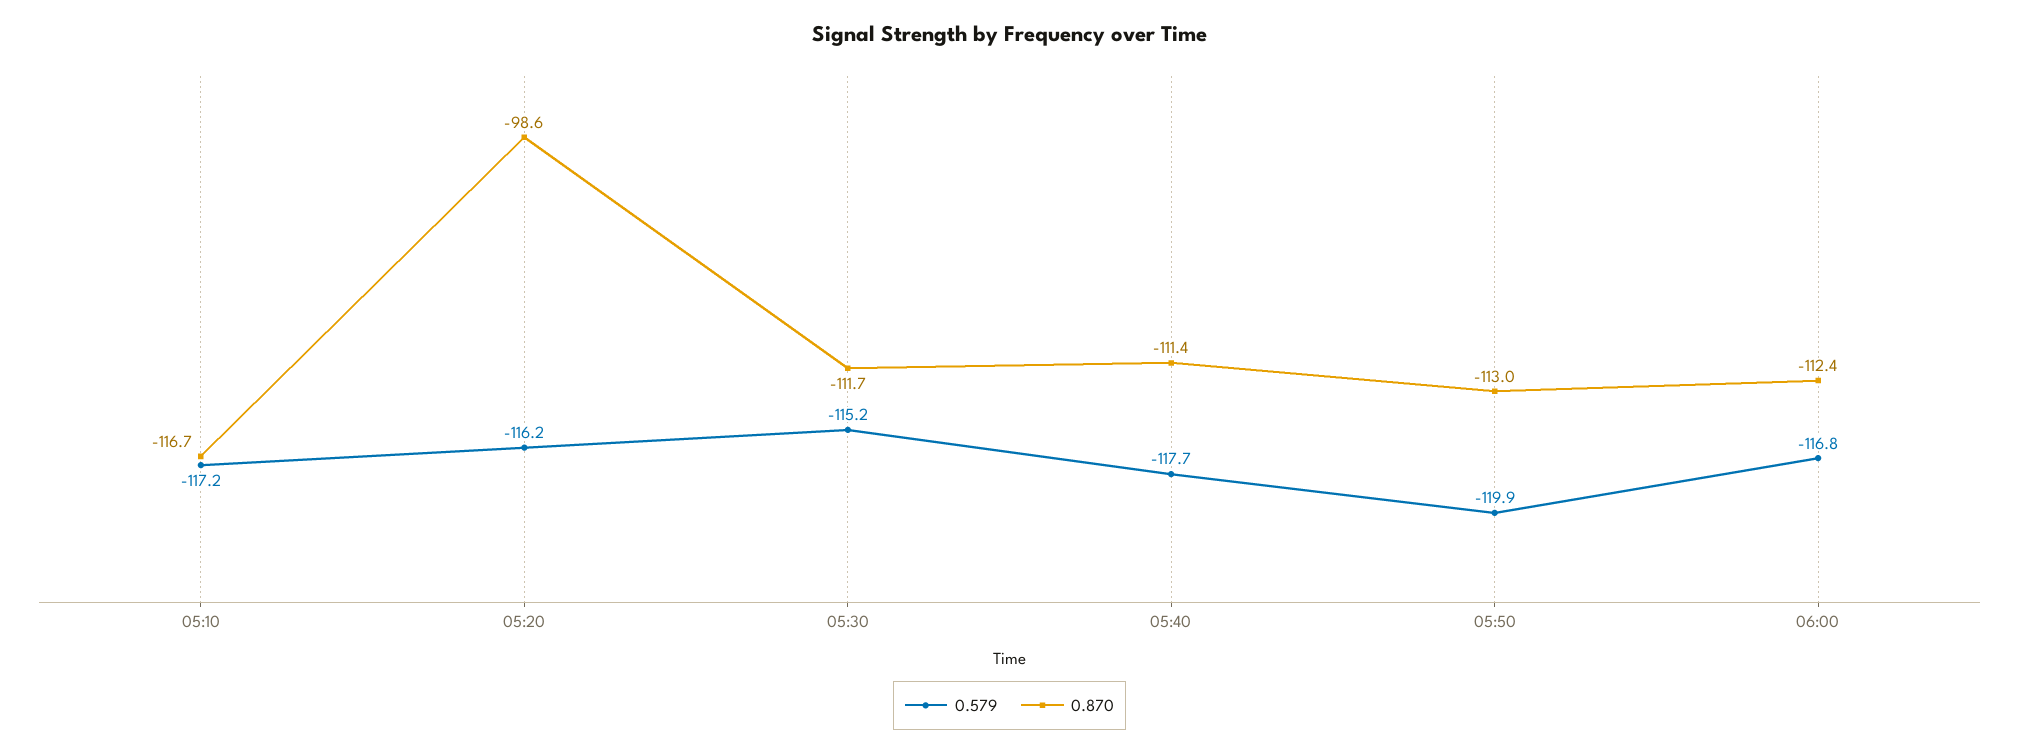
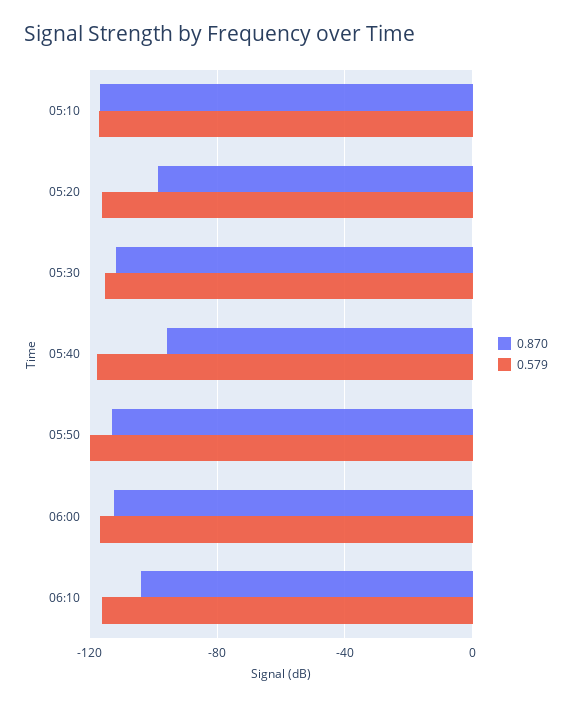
0.870, 05:40: -111.4 -> -95
0.870, 06:10: none -> -105
0.579, 06:10: none -> -115

